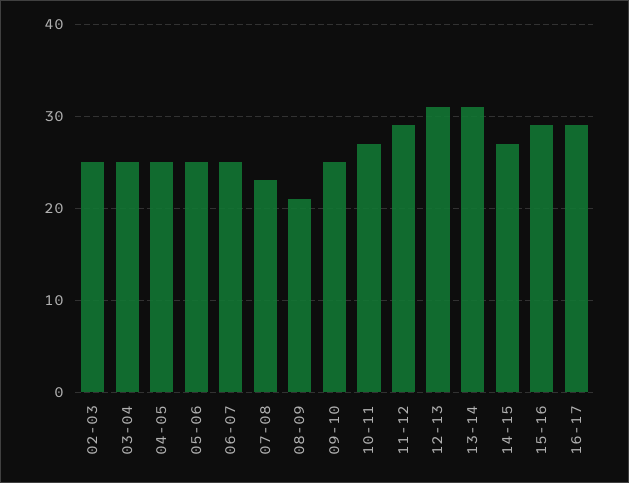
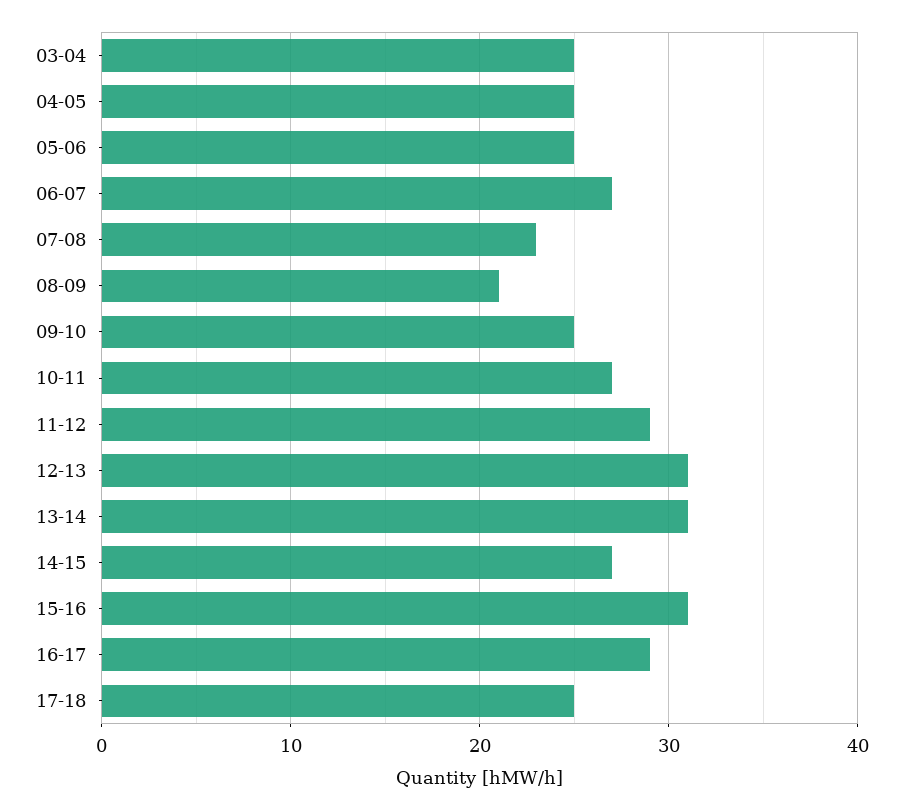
02-03: 25 -> none
06-07: 25 -> 27
15-16: 29 -> 31
17-18: none -> 25

